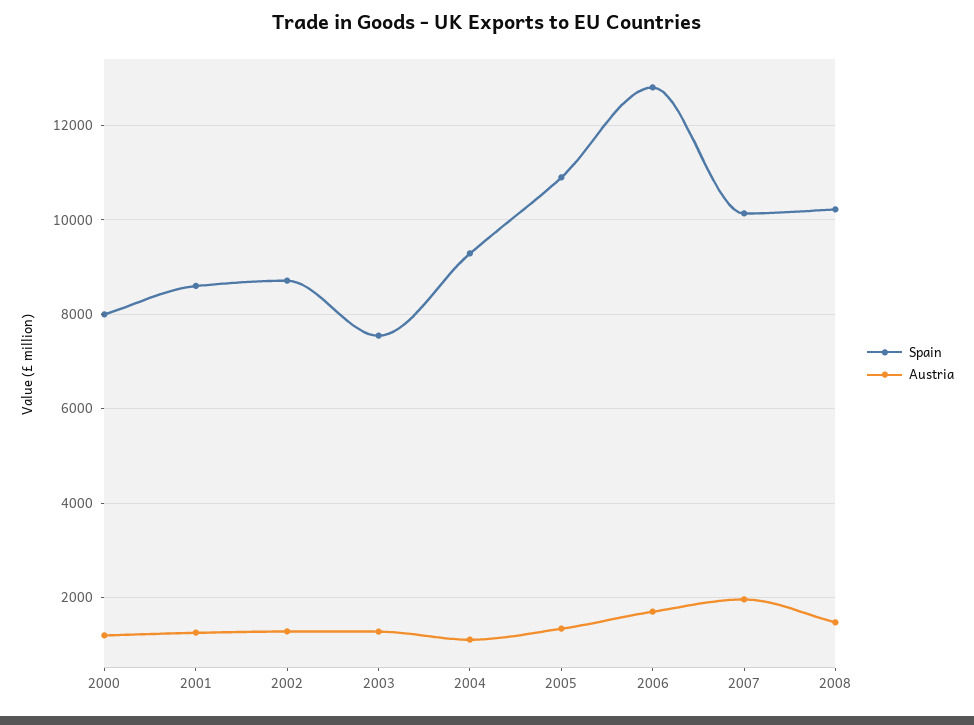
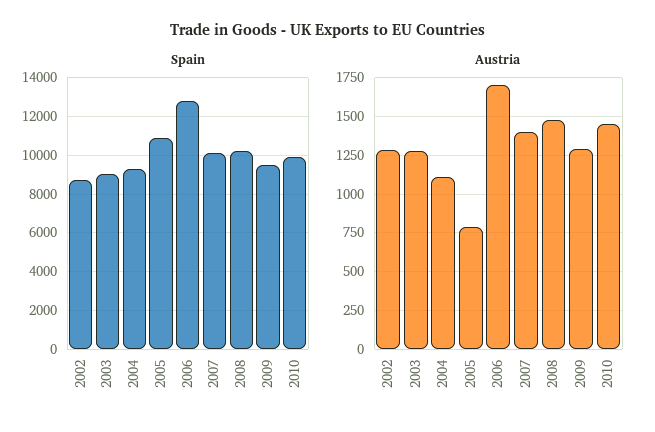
Spain, 2000: 8000 -> none
Austria, 2000: 1200 -> none
Spain, 2001: 8600 -> none
Austria, 2001: 1200 -> none
Spain, 2003: 7600 -> 9000
Austria, 2005: 1400 -> 800
Austria, 2007: 2000 -> 1400
Spain, 2009: none -> 9500
Spain, 2010: none -> 10000
Austria, 2009: none -> 1300
Austria, 2010: none -> 1450

